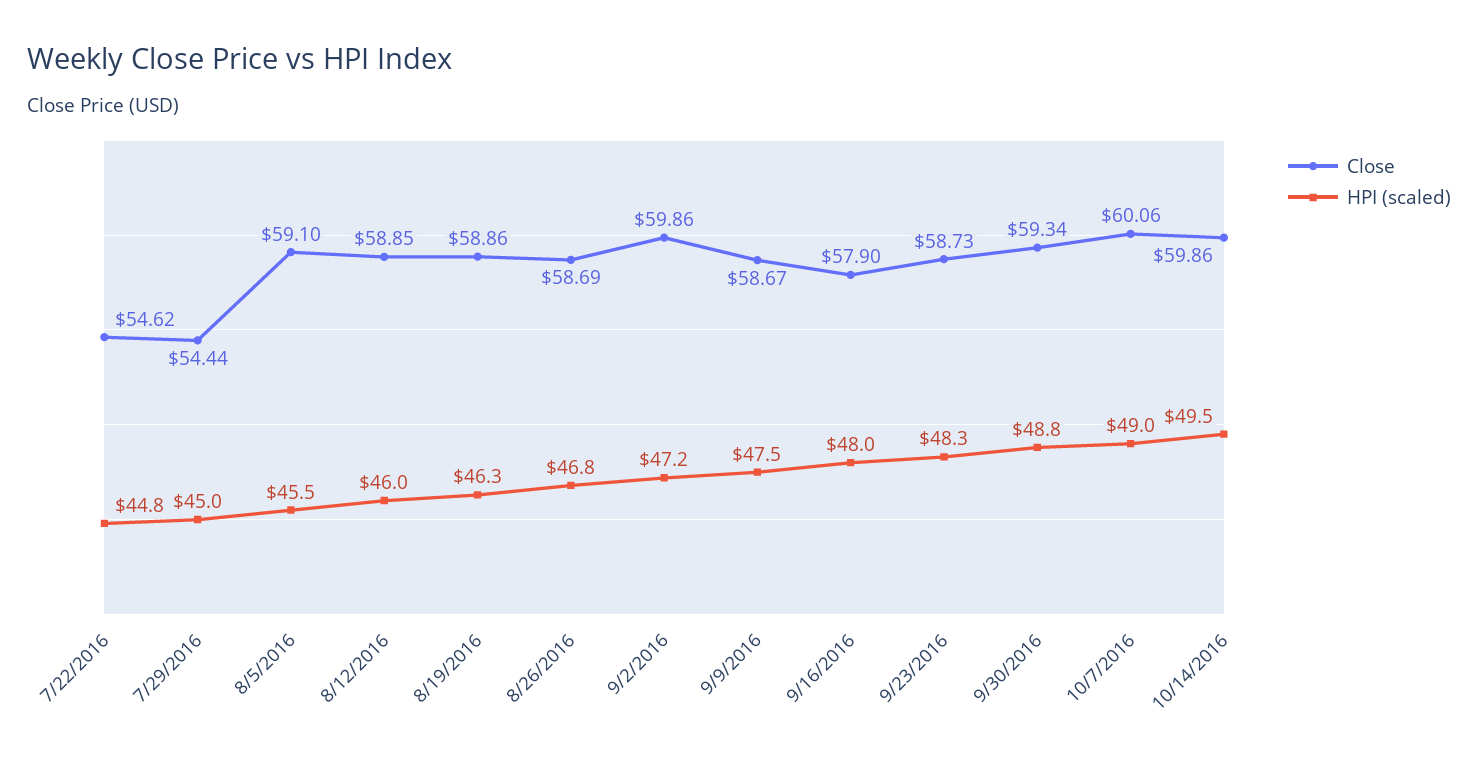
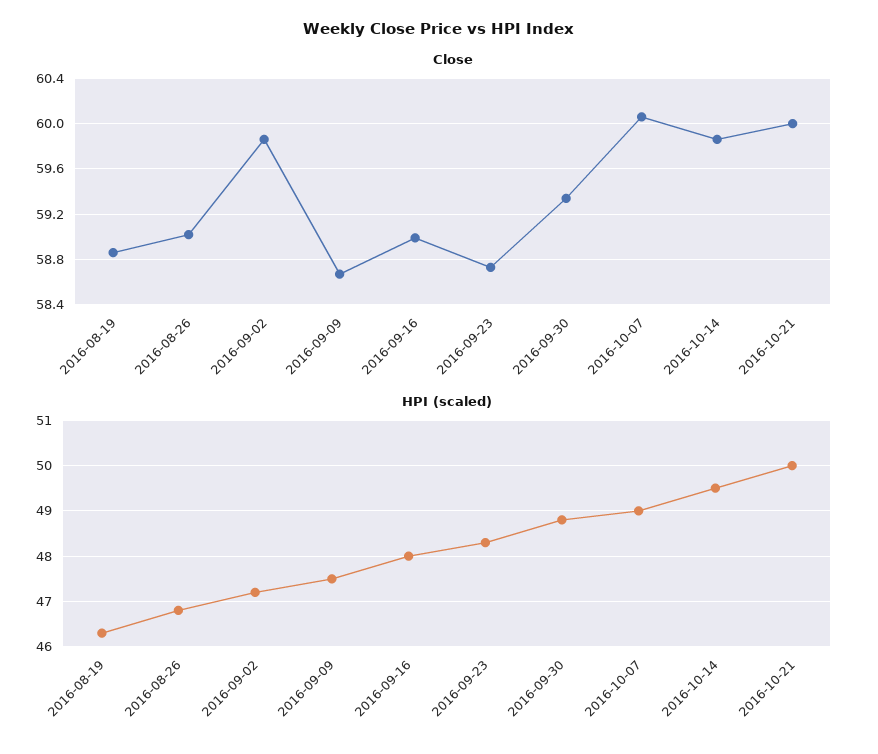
Close, 7/22/2016: 54.62 -> none
HPI (scaled), 7/22/2016: 44.8 -> none
Close, 7/29/2016: 54.44 -> none
HPI (scaled), 7/29/2016: 45 -> none
Close, 8/5/2016: 59.1 -> none
HPI (scaled), 8/5/2016: 45.5 -> none
Close, 8/12/2016: 58.85 -> none
HPI (scaled), 8/12/2016: 46 -> none
Close, 8/26/2016: 58.69 -> 59
Close, 9/16/2016: 57.9 -> 59
Close, 2016-10-21: none -> 60
HPI (scaled), 2016-10-21: none -> 50

